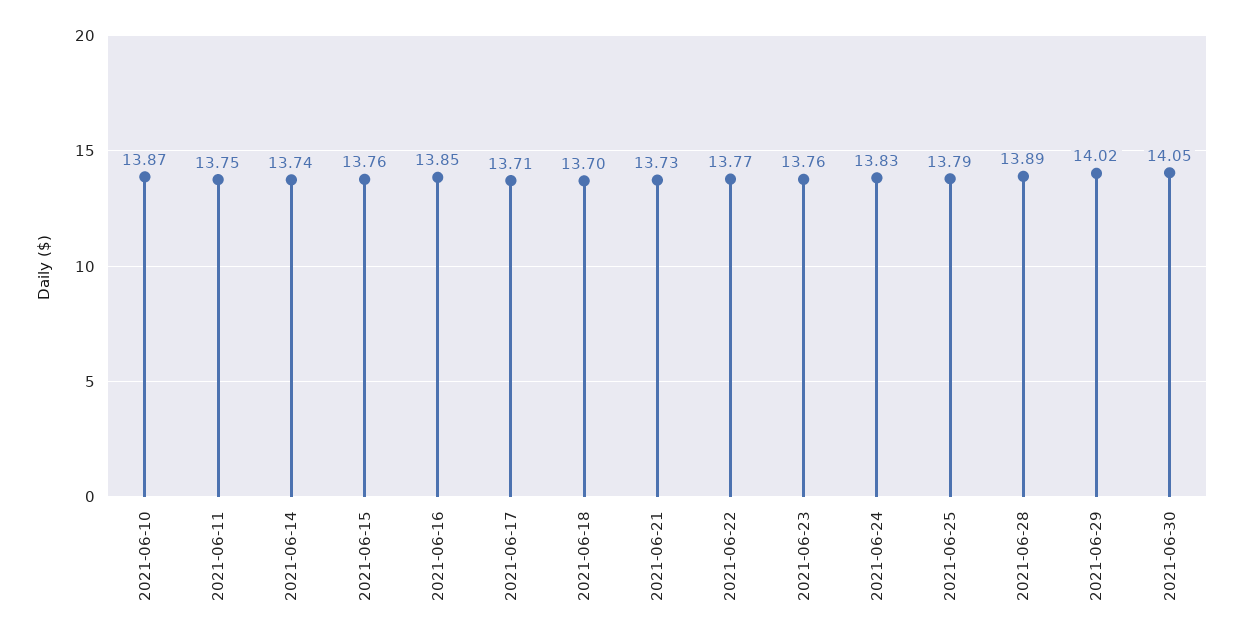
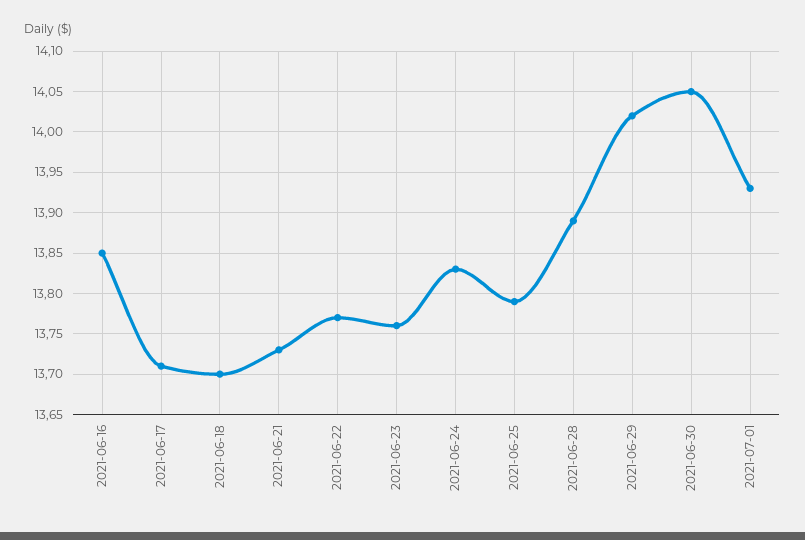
2021-06-10: 13.87 -> none
2021-06-11: 13.75 -> none
2021-06-14: 13.74 -> none
2021-06-15: 13.76 -> none
2021-07-01: none -> 13.93

